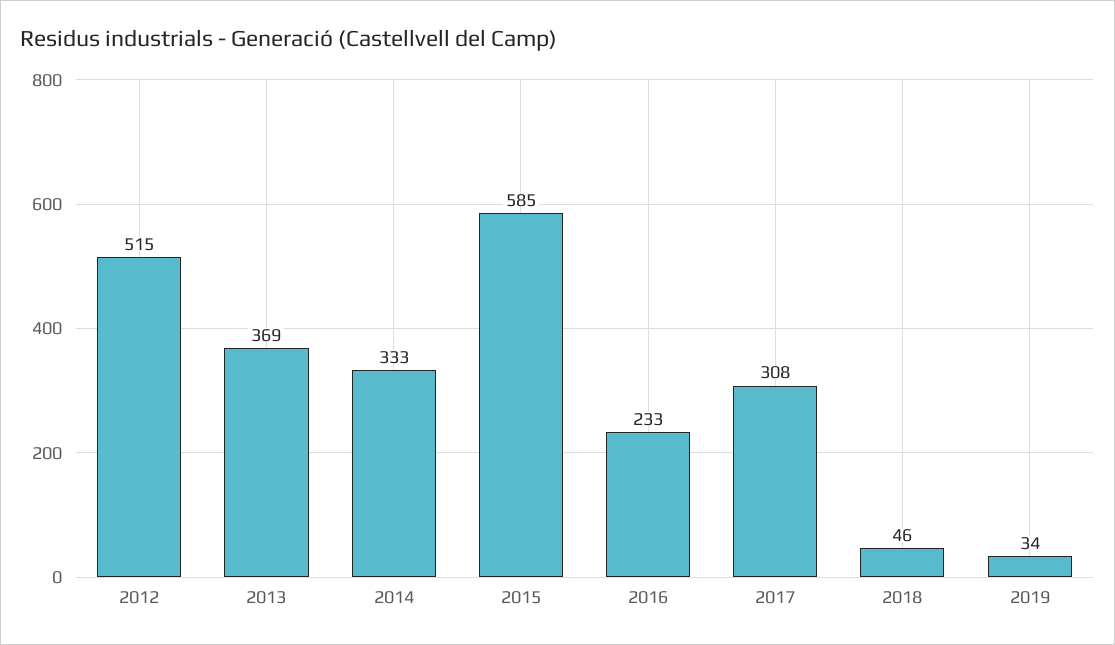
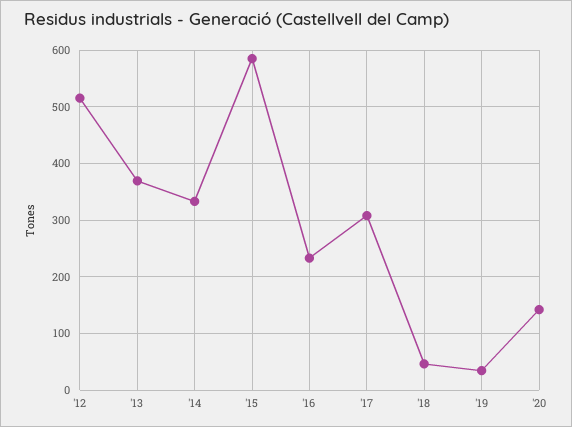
'20: none -> 140

